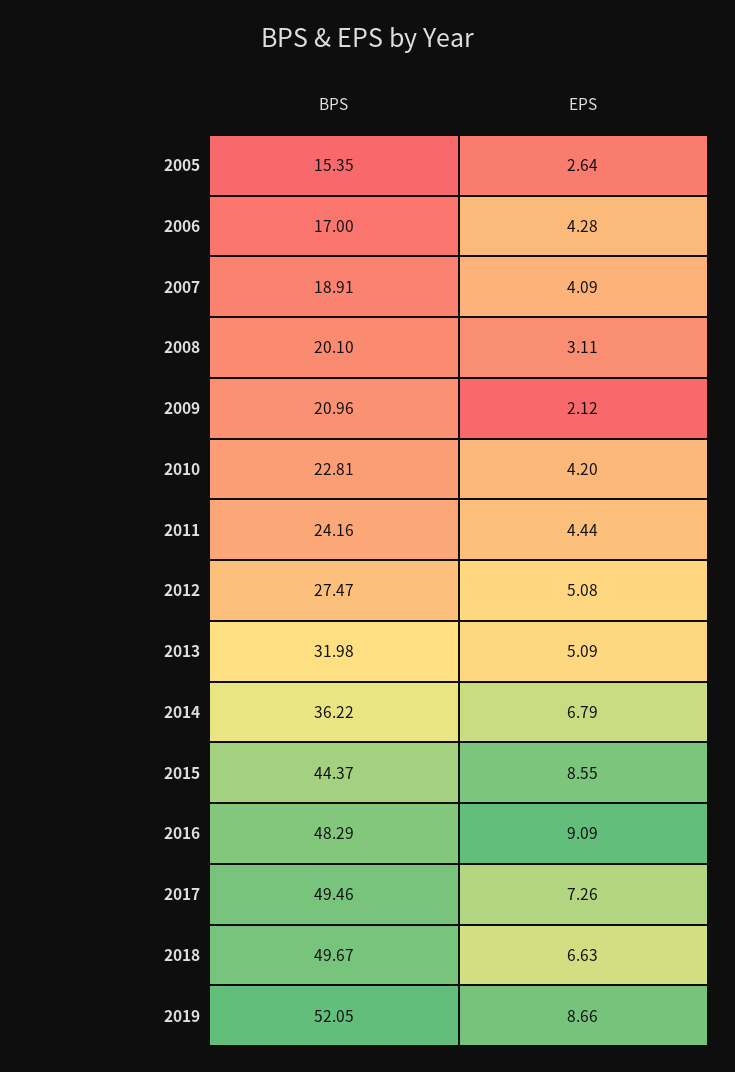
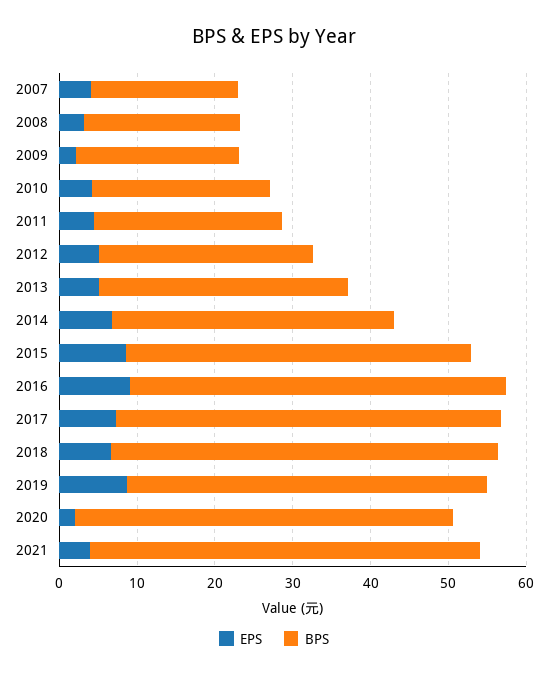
BPS, 2005: 15.35 -> none
EPS, 2005: 2.64 -> none
BPS, 2006: 17 -> none
EPS, 2006: 4.28 -> none
BPS, 2019: 52.05 -> 46
EPS, 2020: none -> 2
BPS, 2020: none -> 48
EPS, 2021: none -> 4
BPS, 2021: none -> 50

